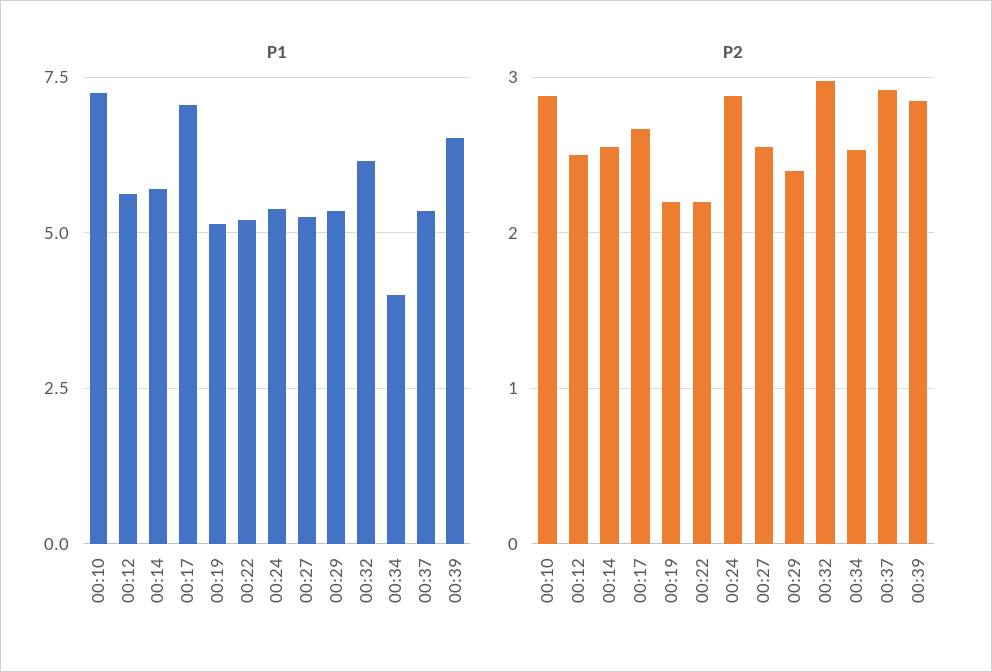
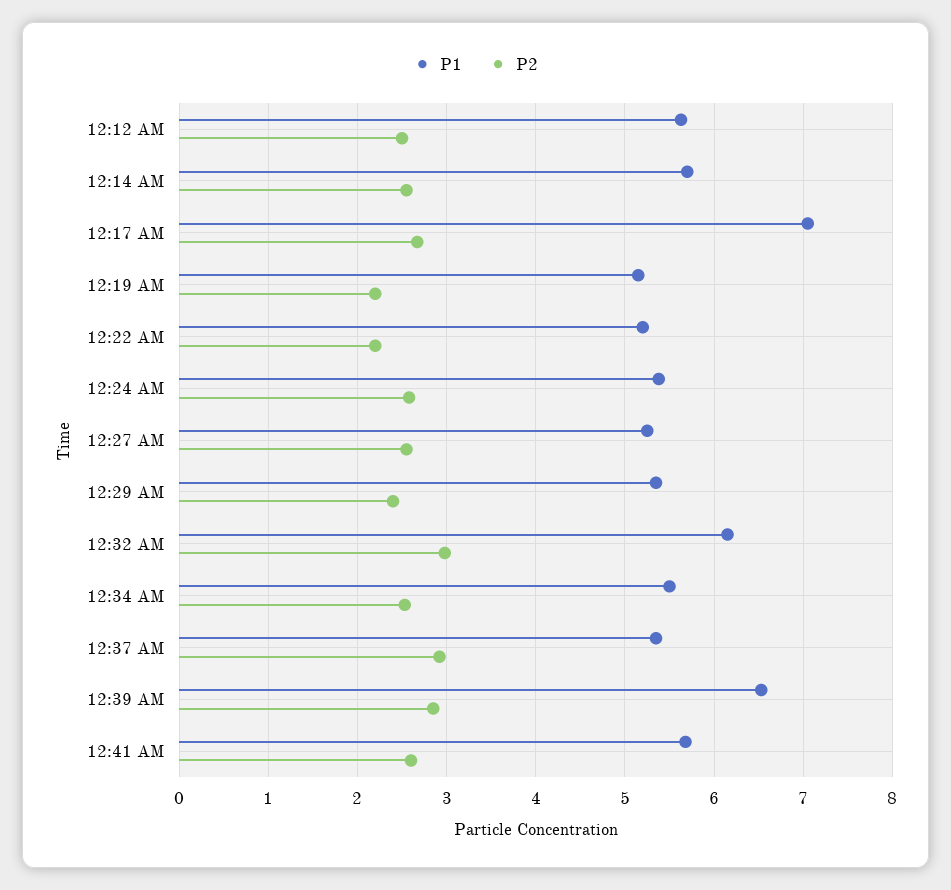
P1, 00:10: 7.25 -> none
P1, 00:34: 4 -> 5.5
P2, 00:10: 2.9 -> none
P2, 00:24: 2.9 -> 2.6
P1, 12:41 AM: none -> 5.7
P2, 12:41 AM: none -> 2.6

